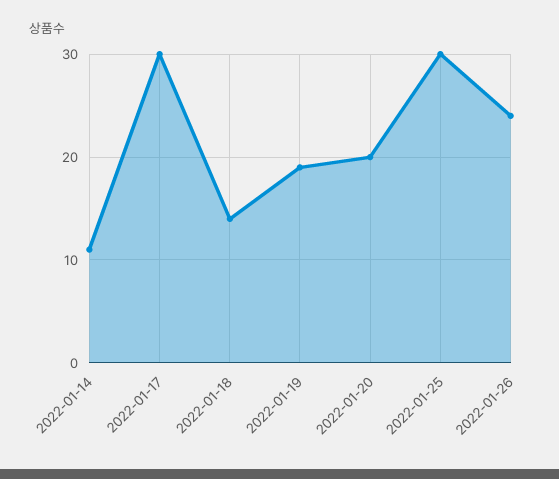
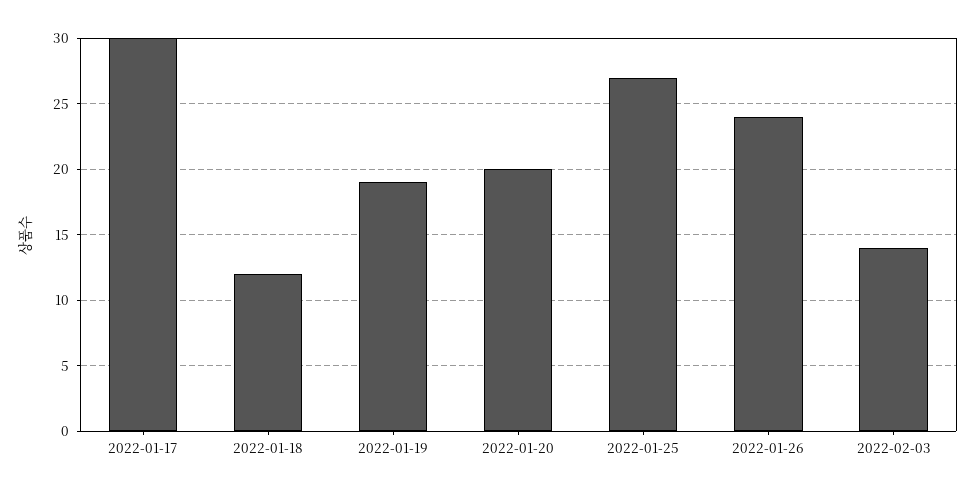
2022-01-14: 11 -> none
2022-01-18: 14 -> 12
2022-01-25: 30 -> 27
2022-02-03: none -> 14

